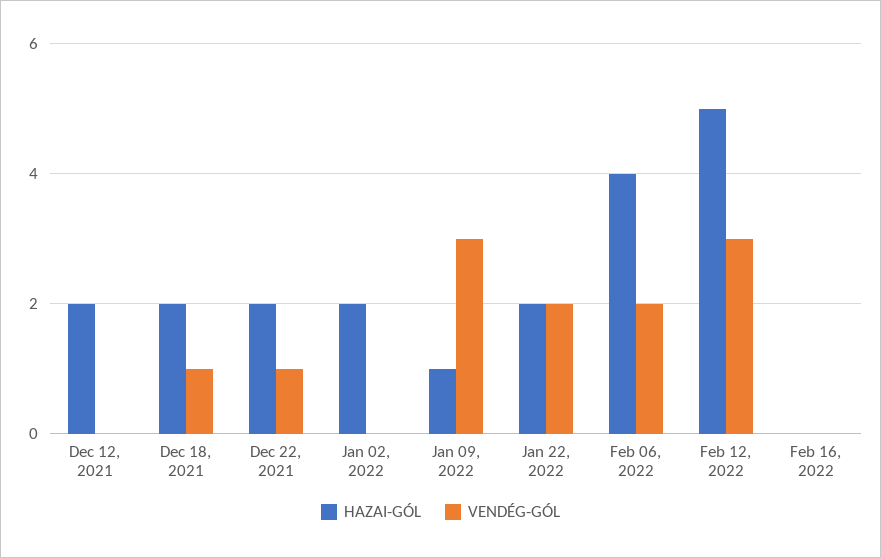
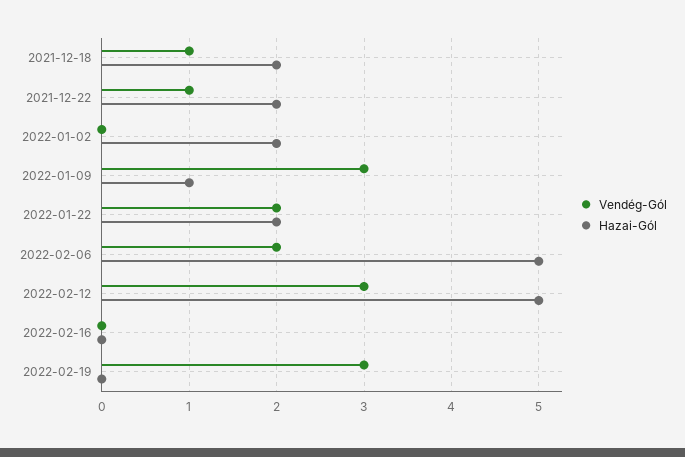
HAZAI-GÓL, Dec 12, 2021: 2 -> none
VENDÉG-GÓL, Dec 12, 2021: 0 -> none
HAZAI-GÓL, Feb 06, 2022: 4 -> 5
VENDÉG-GÓL, 2022-02-19: none -> 3
HAZAI-GÓL, 2022-02-19: none -> 0

